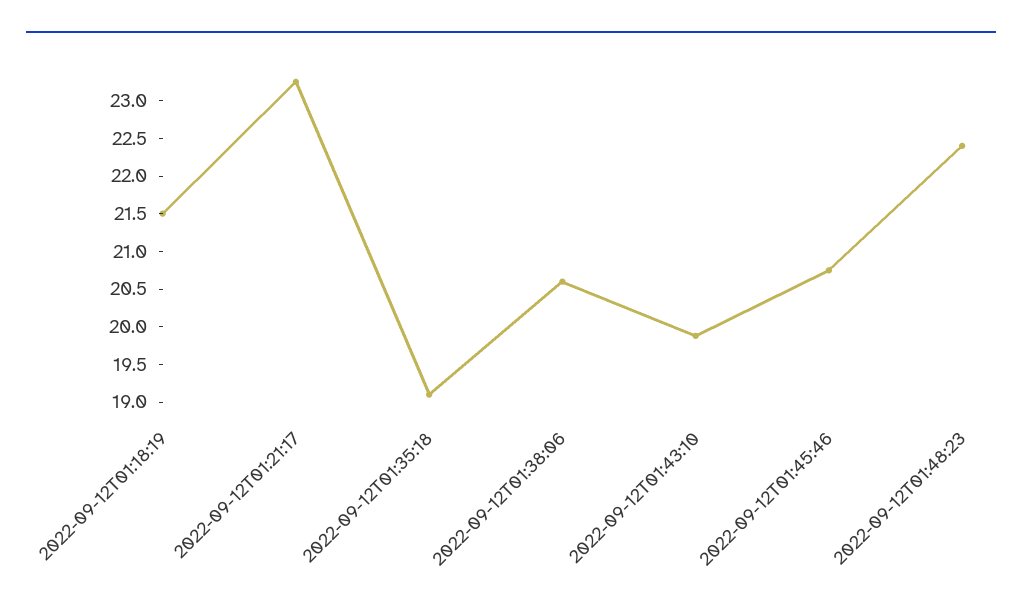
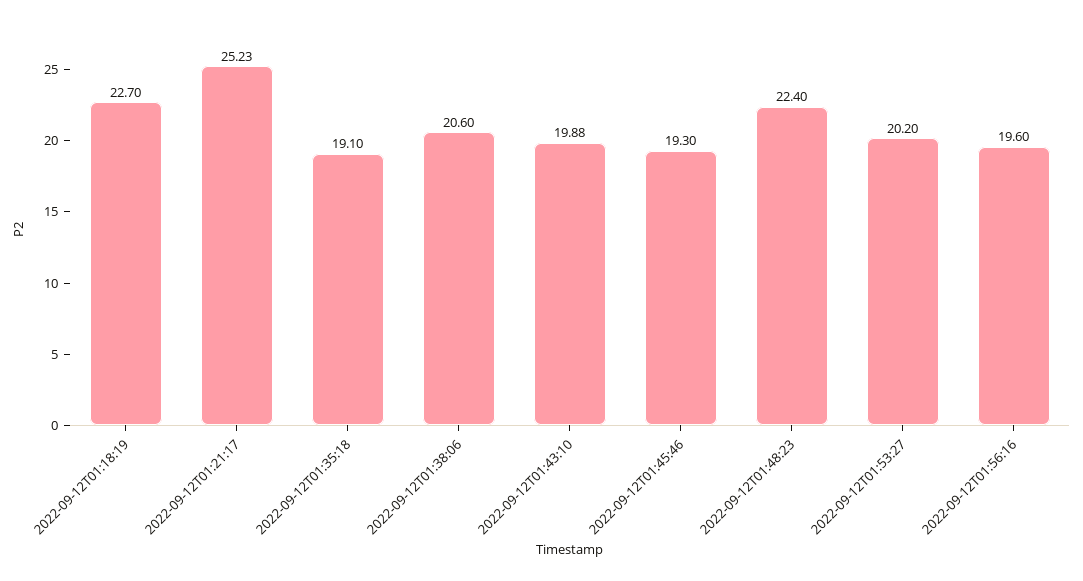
2022-09-12T01:18:19: 21.5 -> 22.7
2022-09-12T01:21:17: 23.25 -> 25.23
2022-09-12T01:45:46: 20.75 -> 19.3
2022-09-12T01:53:27: none -> 20.2
2022-09-12T01:56:16: none -> 19.6

